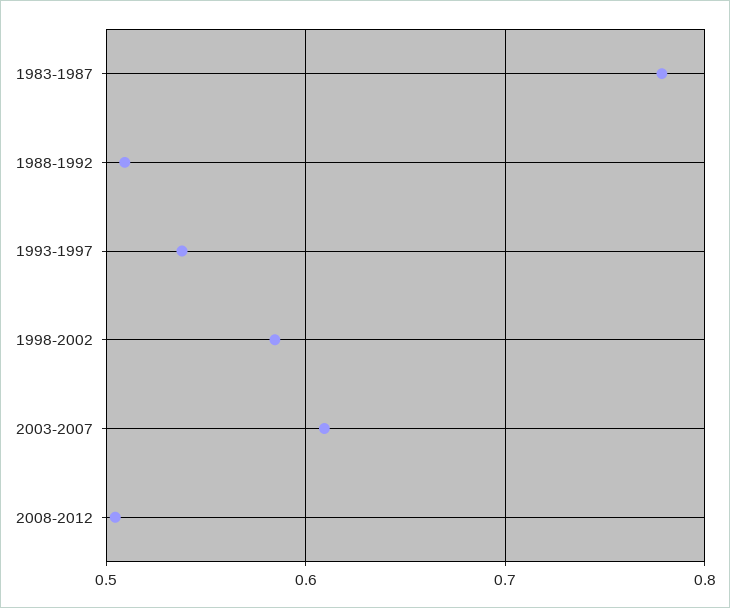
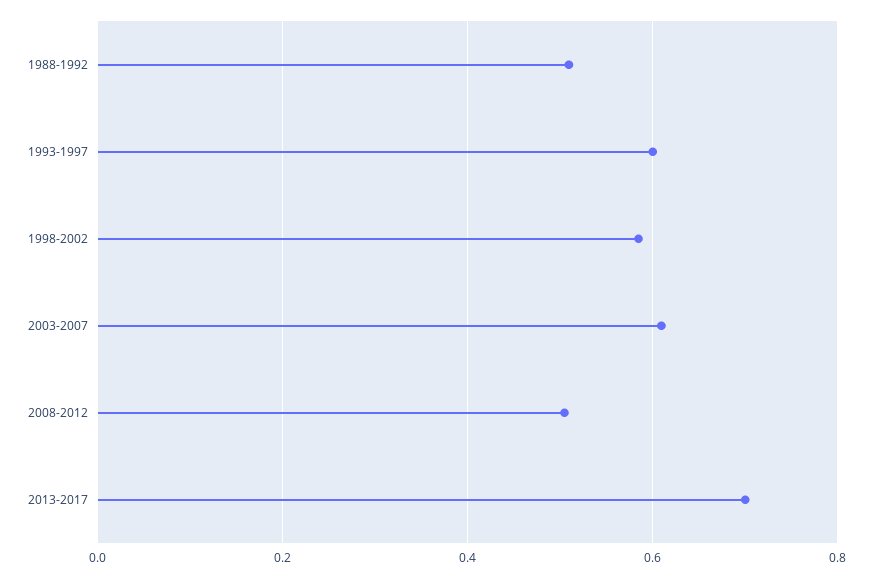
1983-1987: 0.78 -> none
1993-1997: 0.54 -> 0.6
2013-2017: none -> 0.7

